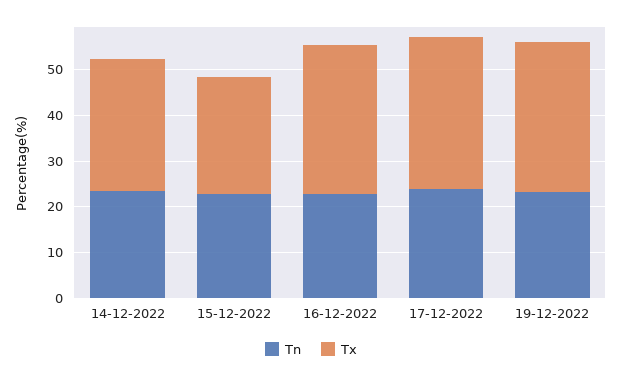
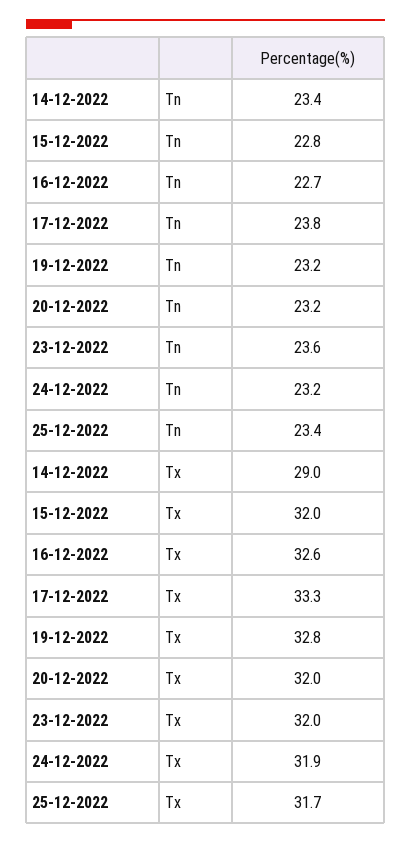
Tx, 15-12-2022: 26 -> 32
Tn, 20-12-2022: none -> 23.2
Tn, 23-12-2022: none -> 23.6
Tn, 24-12-2022: none -> 23.2
Tn, 25-12-2022: none -> 23.4
Tx, 20-12-2022: none -> 32
Tx, 23-12-2022: none -> 32
Tx, 24-12-2022: none -> 31.9
Tx, 25-12-2022: none -> 31.7

